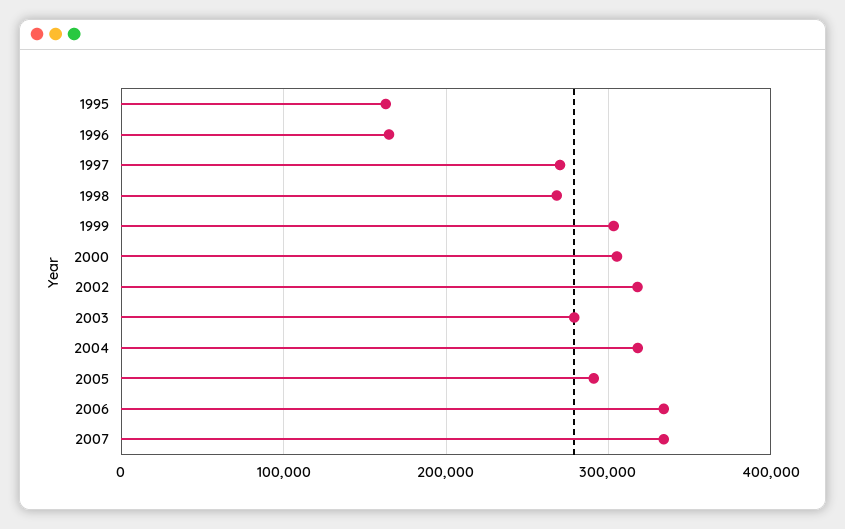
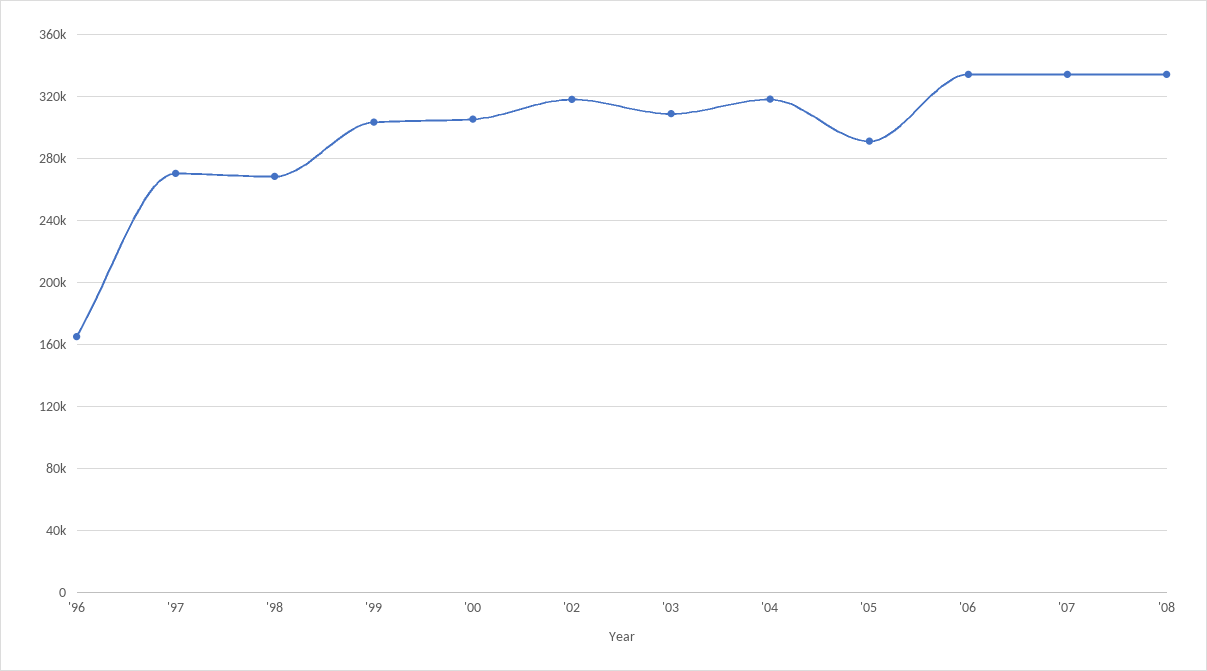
1995: 160000 -> none
2003: 280000 -> 310000
'08: none -> 335000

